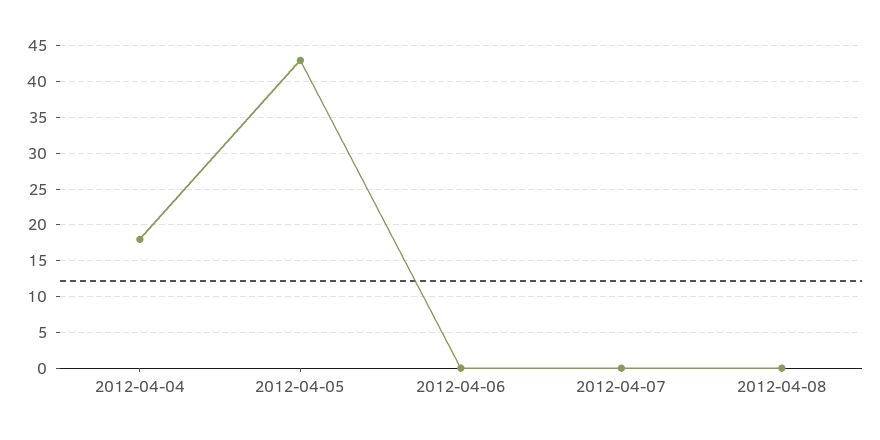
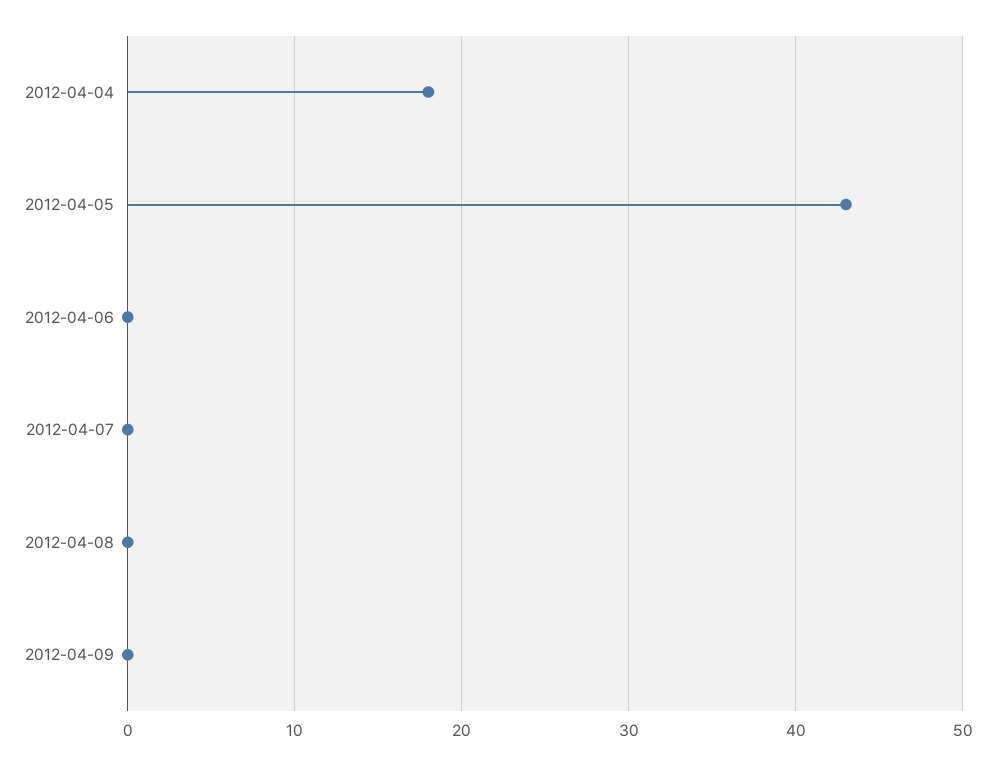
2012-04-09: none -> 0

